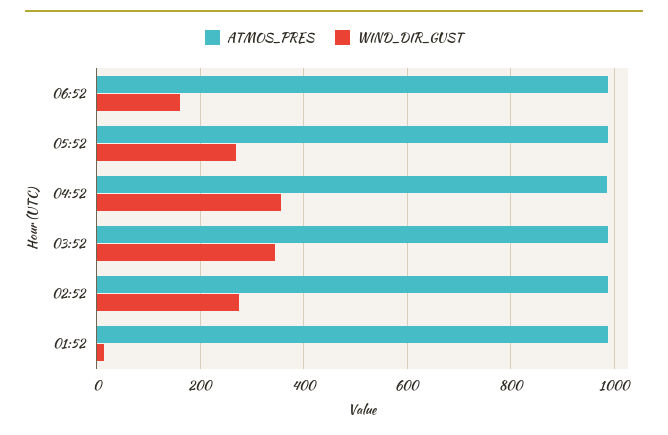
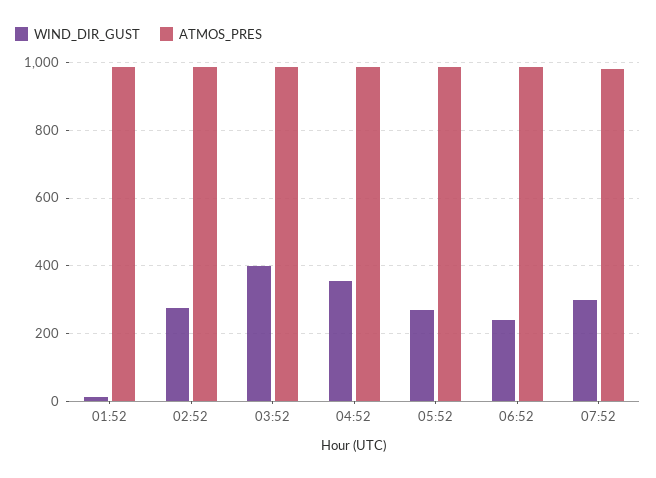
WIND_DIR_GUST, 06:52: 160 -> 240
WIND_DIR_GUST, 03:52: 340 -> 400
WIND_DIR_GUST, 07:52: none -> 300
ATMOS_PRES, 07:52: none -> 980

